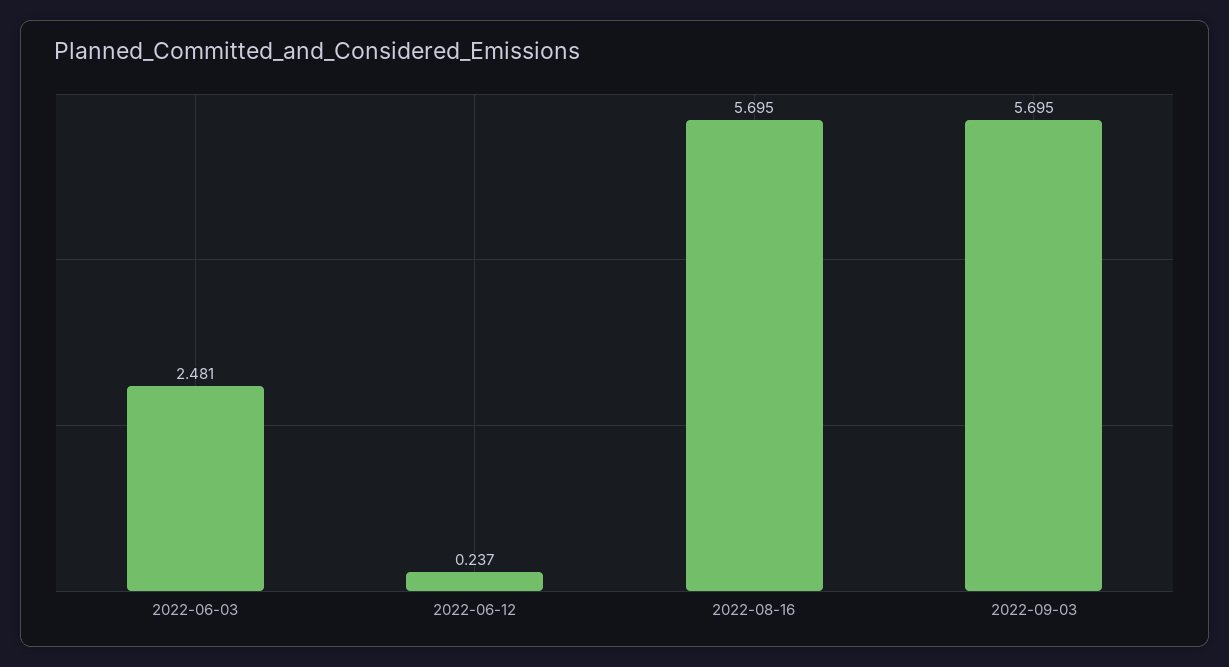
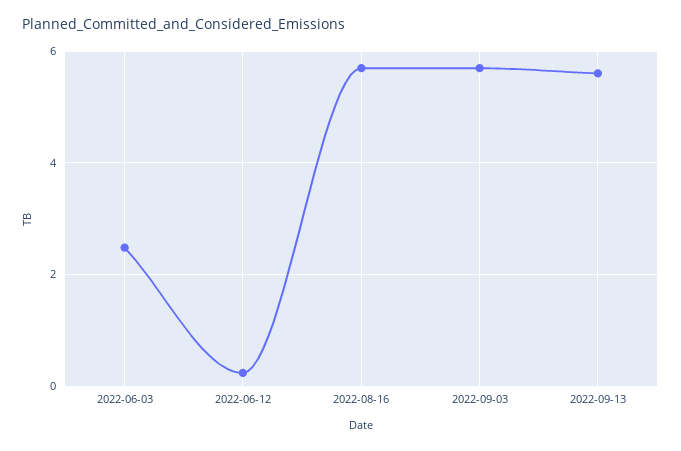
2022-09-13: none -> 5.6

